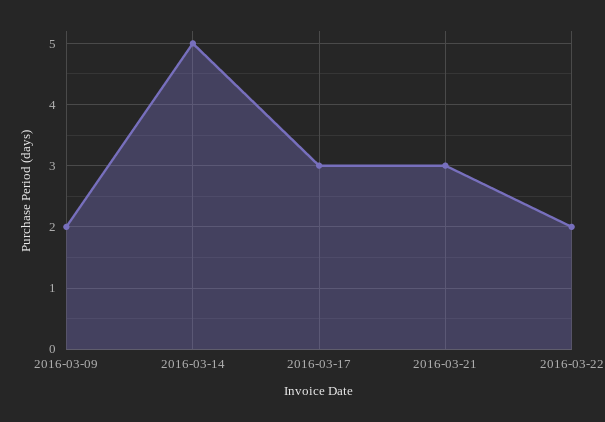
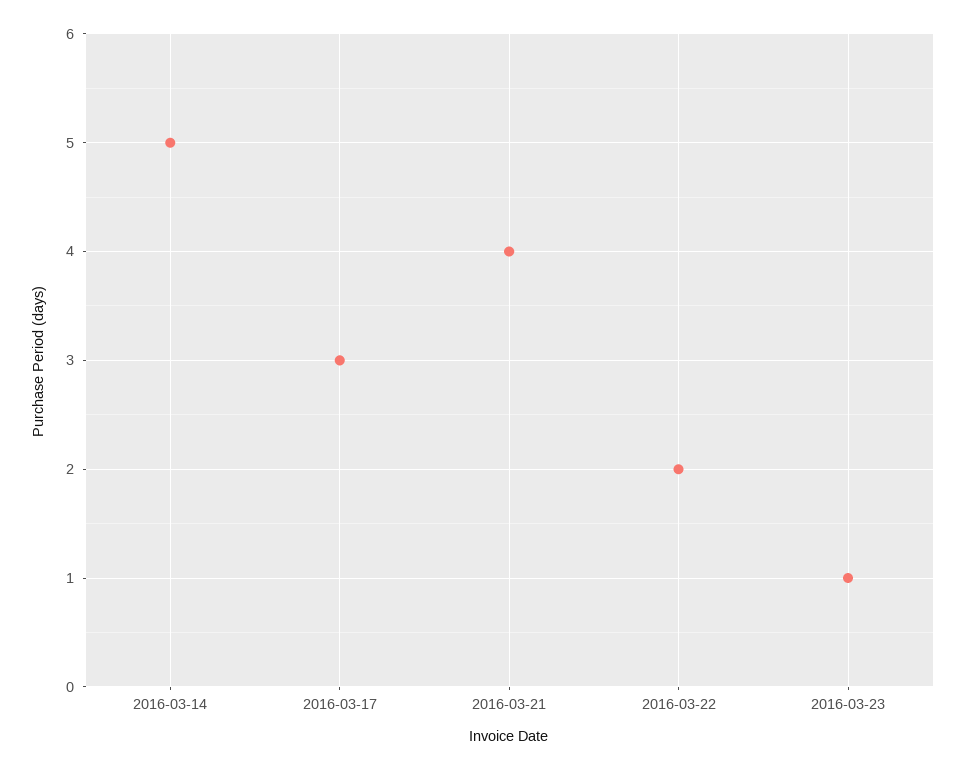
2016-03-09: 2 -> none
2016-03-21: 3 -> 4
2016-03-23: none -> 1

